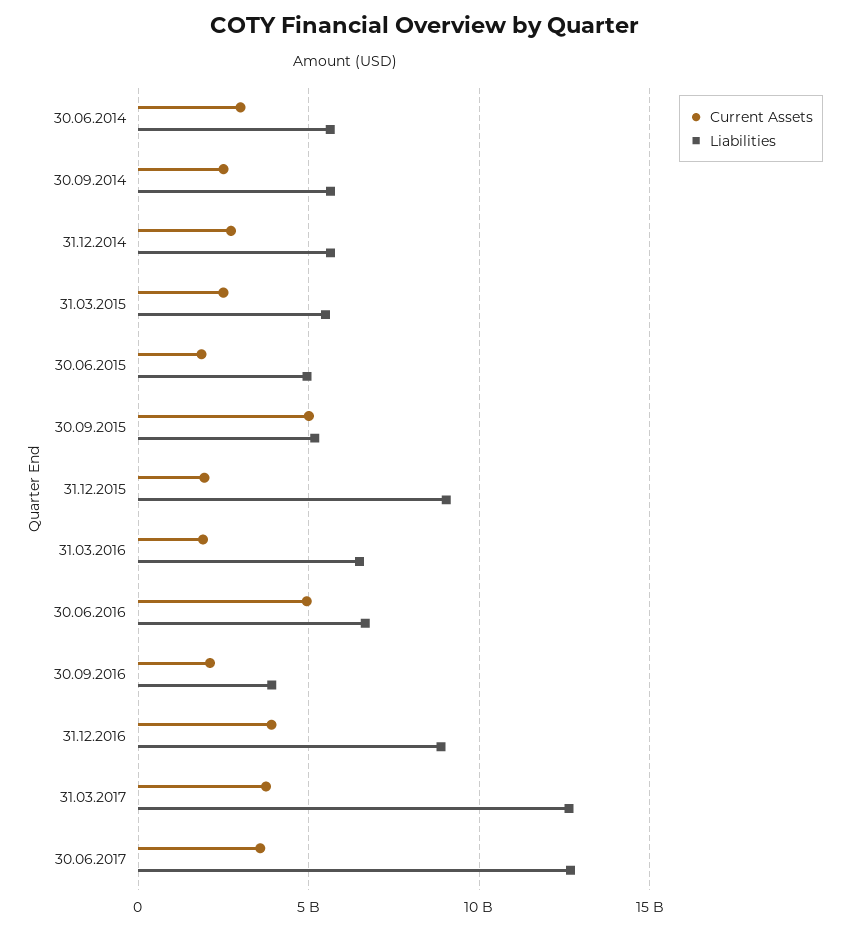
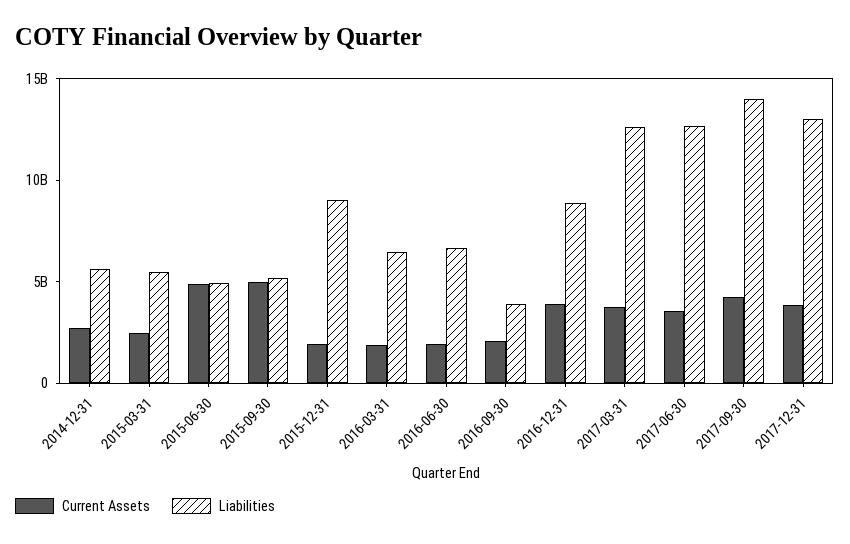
Current Assets, 30.06.2014: 3000000000 -> none
Liabilities, 30.06.2014: 5500000000 -> none
Current Assets, 30.09.2014: 2500000000 -> none
Liabilities, 30.09.2014: 5500000000 -> none
Current Assets, 30.06.2015: 2000000000 -> 5000000000
Current Assets, 30.06.2016: 5000000000 -> 2000000000
Current Assets, 2017-09-30: none -> 4000000000
Liabilities, 2017-09-30: none -> 14000000000
Current Assets, 2017-12-31: none -> 4000000000
Liabilities, 2017-12-31: none -> 13000000000

